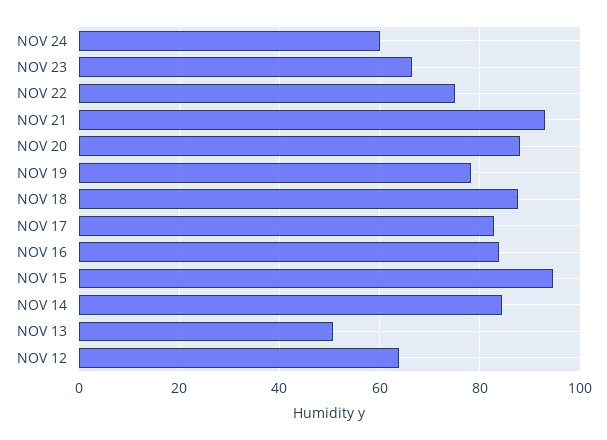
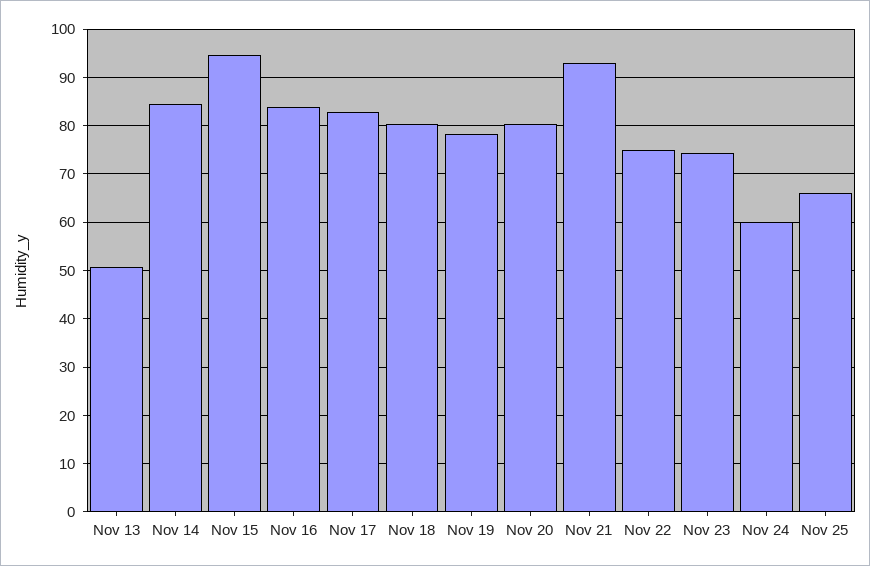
NOV 23: 66 -> 74
NOV 20: 88 -> 80
NOV 18: 88 -> 80
NOV 12: 64 -> none
Nov 25: none -> 66

